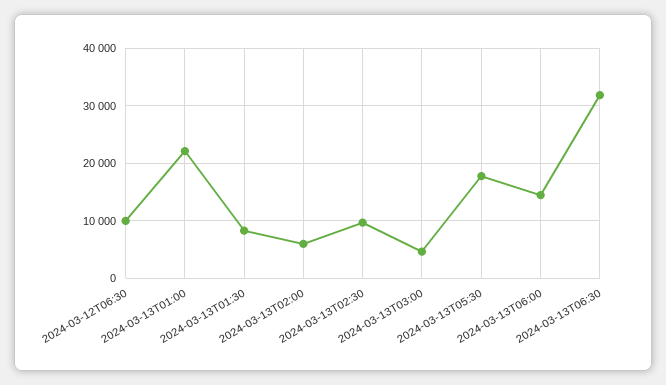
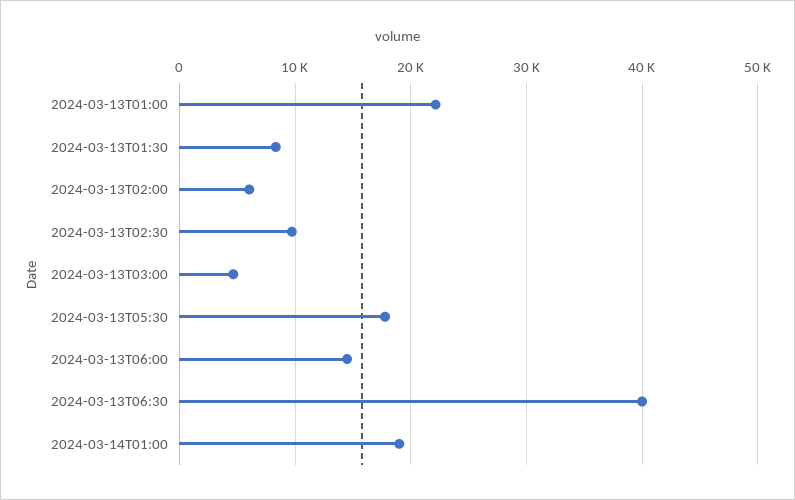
2024-03-12T06:30: 10000 -> none
2024-03-13T06:30: 32000 -> 40000
2024-03-14T01:00: none -> 19000

